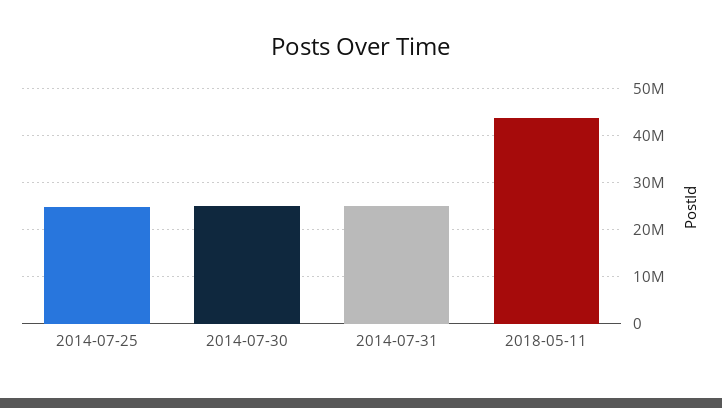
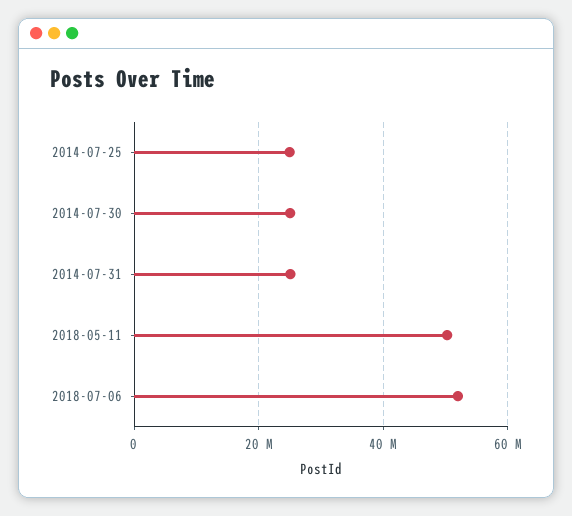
2018-05-11: 44000000 -> 50000000
2018-07-06: none -> 52000000

